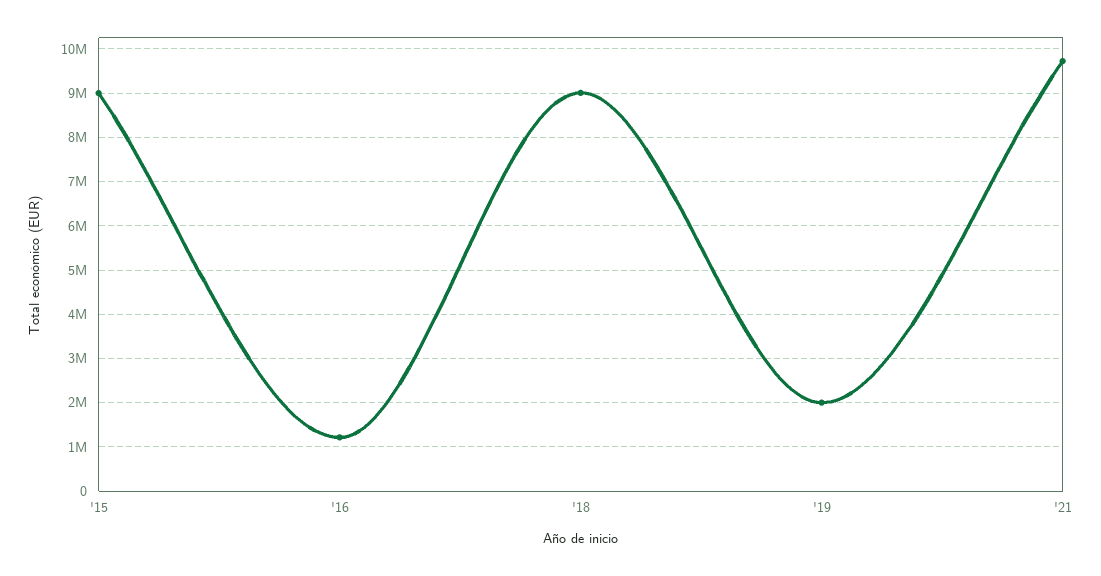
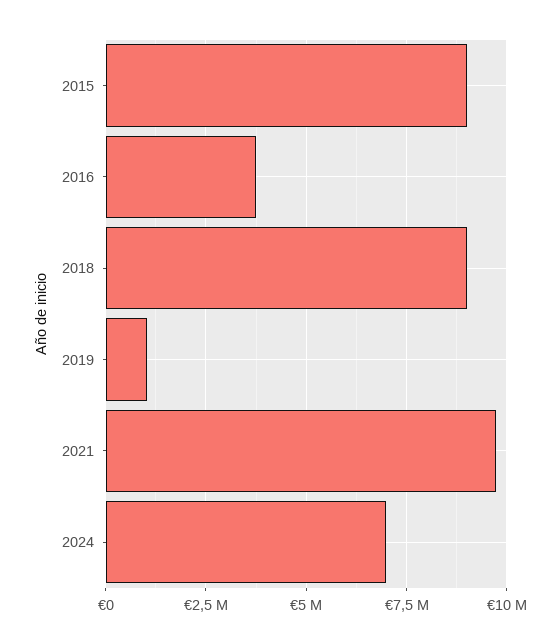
'16: 1200000 -> 3750000
'19: 2000000 -> 1000000
2024: none -> 7000000

